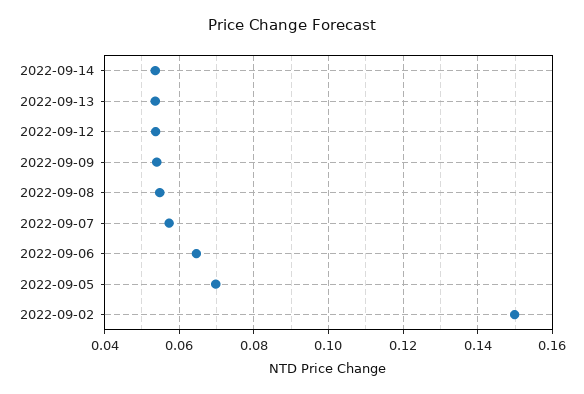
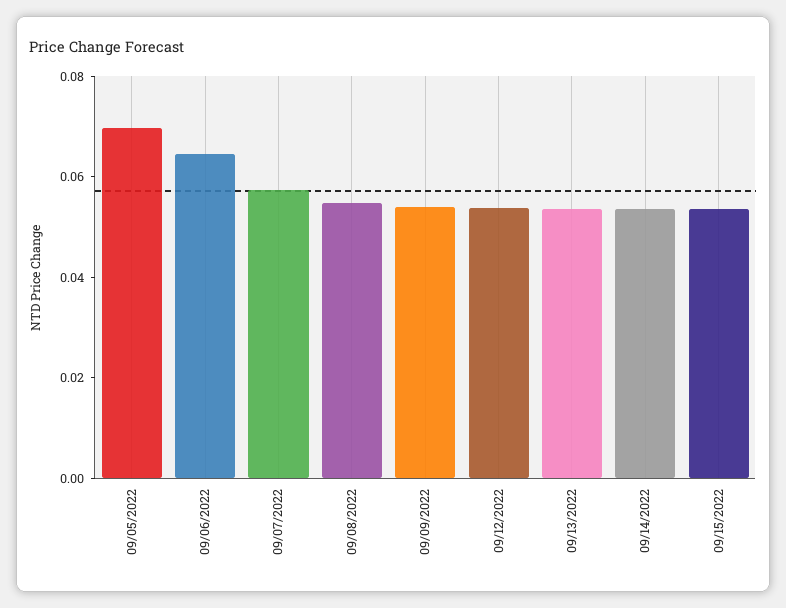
2022-09-02: 0.15 -> none
09/15/2022: none -> 0.055

